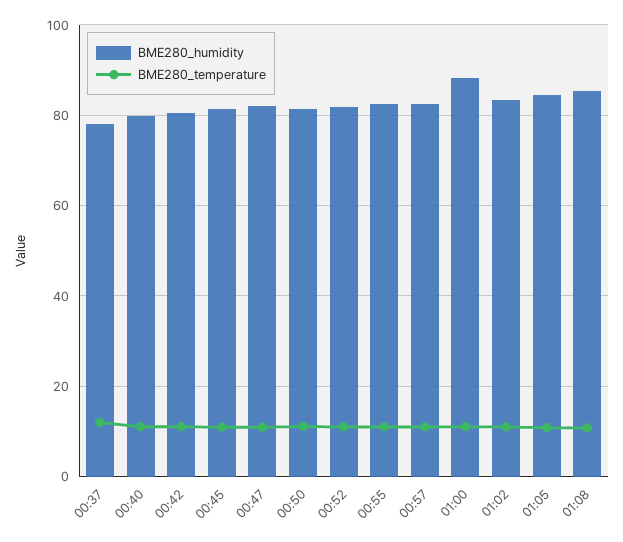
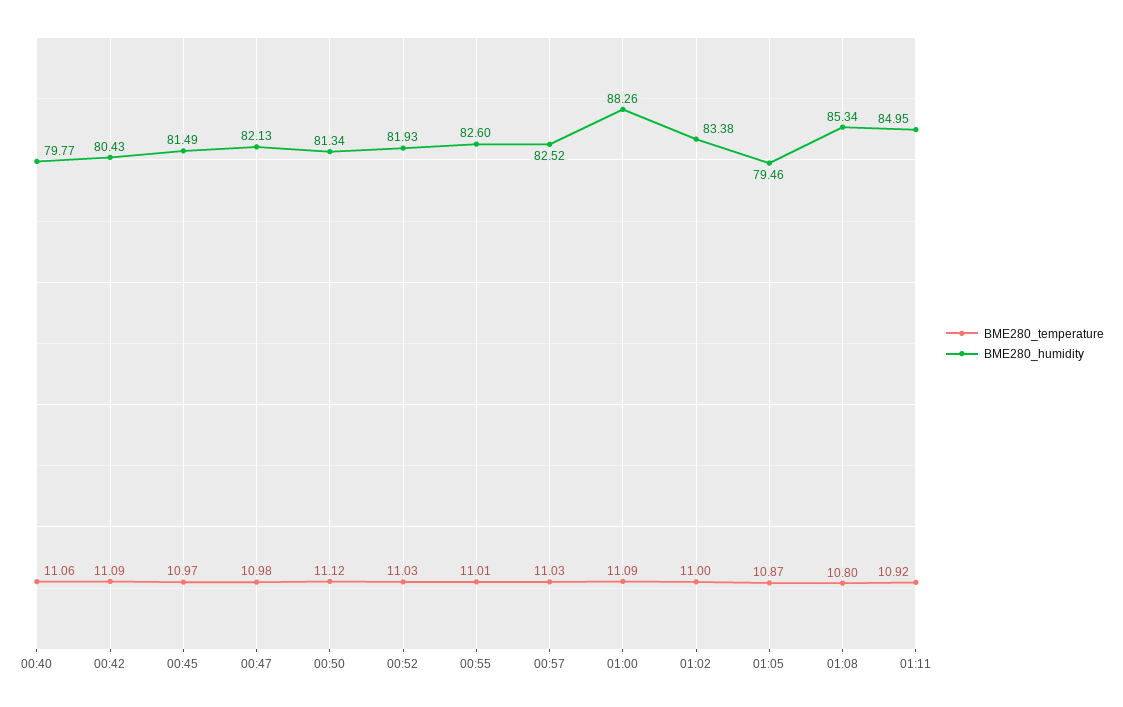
BME280_humidity, 00:37: 78 -> none
BME280_temperature, 00:37: 12 -> none
BME280_humidity, 01:05: 84 -> 79.46
BME280_temperature, 01:11: none -> 10.92
BME280_humidity, 01:11: none -> 84.95

